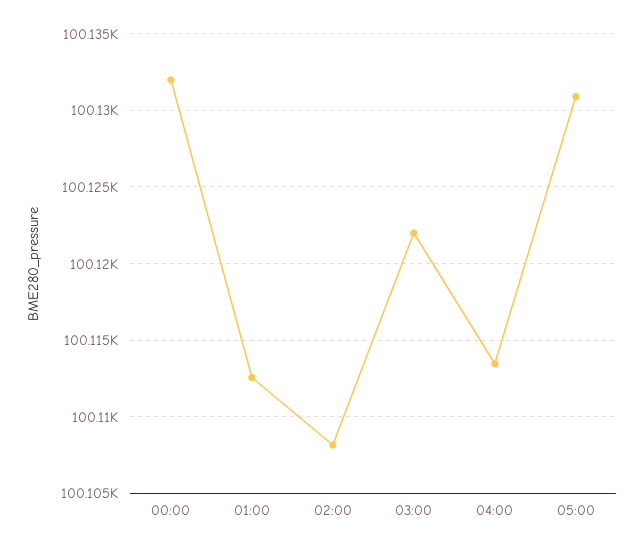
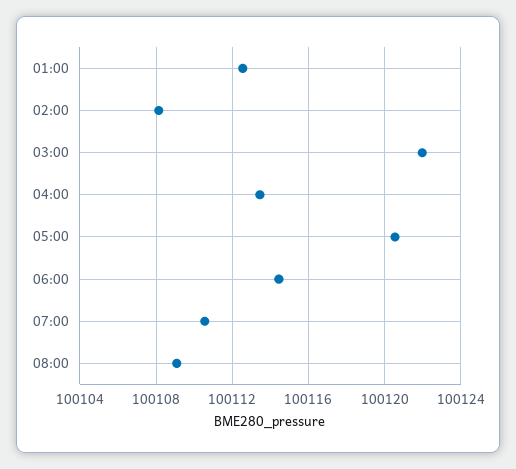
00:00: 100132 -> none
05:00: 100131 -> 100120.5
06:00: none -> 100114.5
07:00: none -> 100110.5
08:00: none -> 100109

